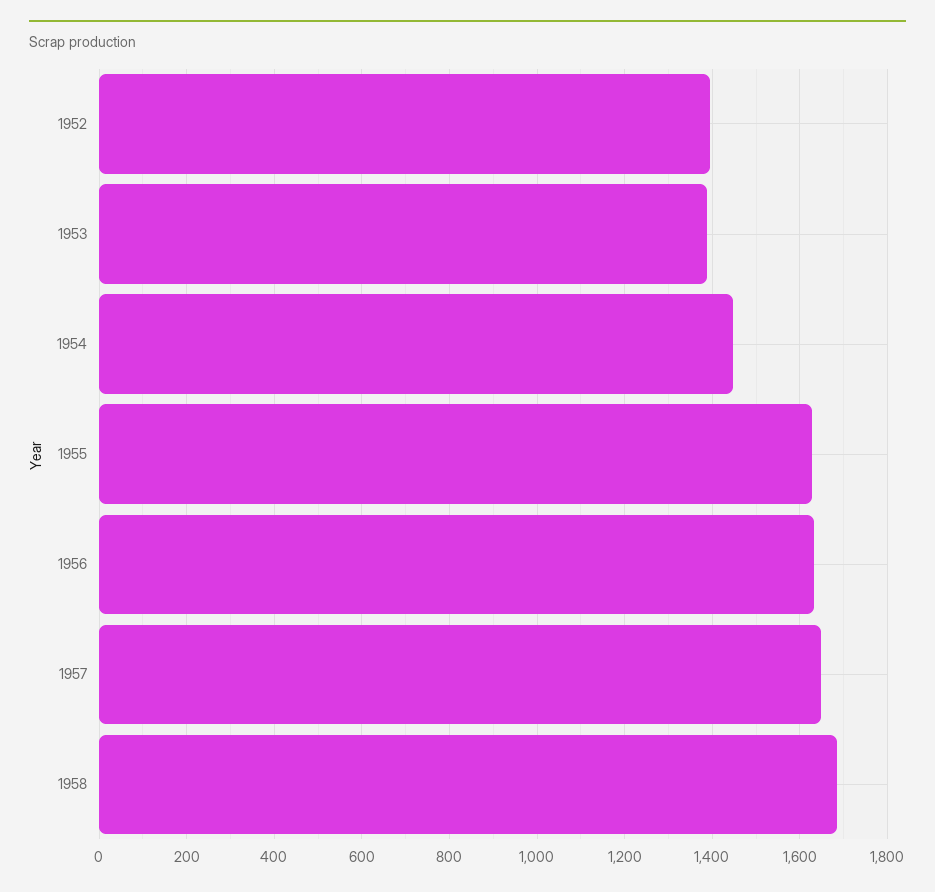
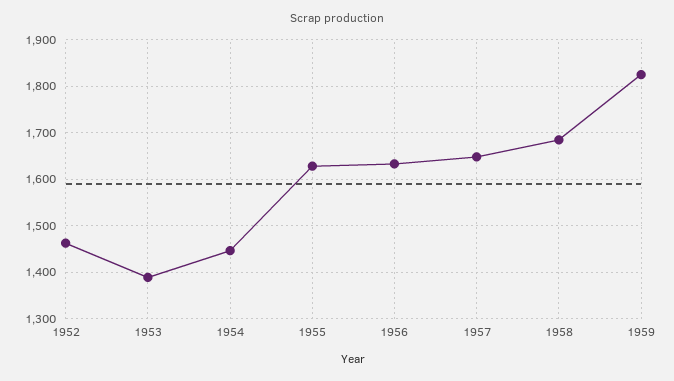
1952: 1400 -> 1460
1959: none -> 1820

